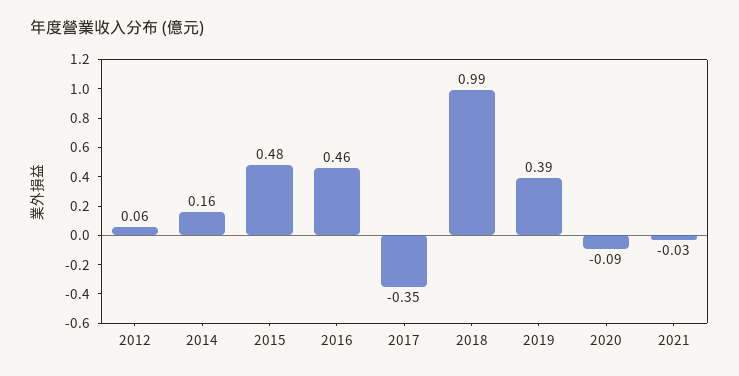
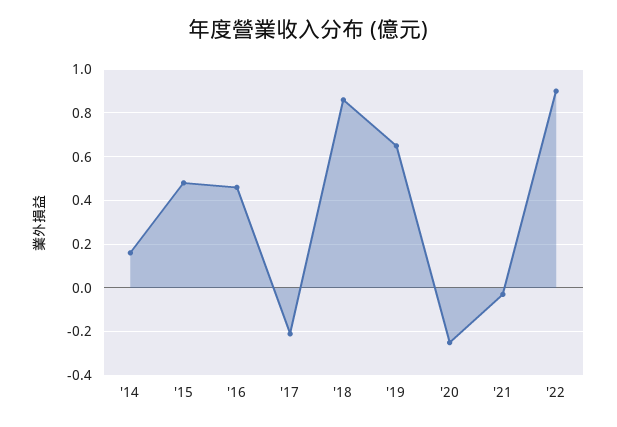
2012: 0.06 -> none
2017: -0.35 -> -0.2
2018: 0.99 -> 0.85
2019: 0.39 -> 0.65
2020: -0.09 -> -0.25
'22: none -> 0.9

